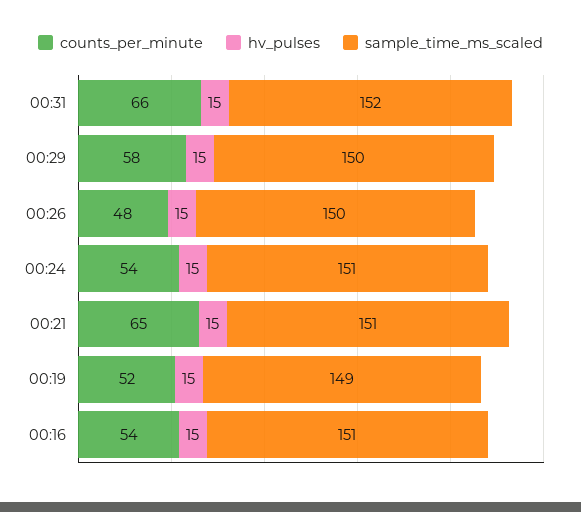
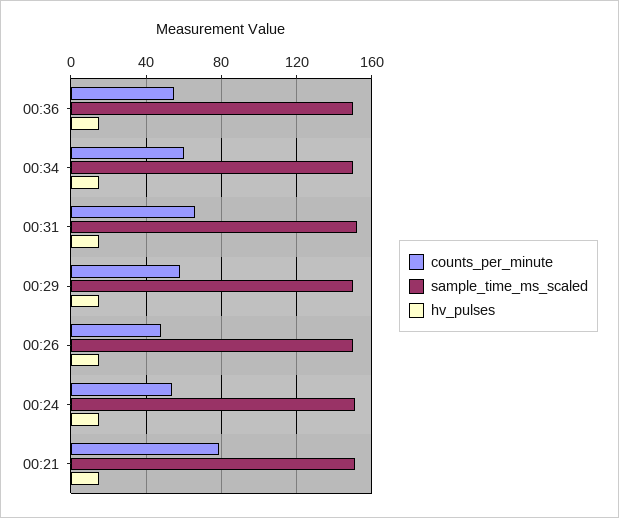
counts_per_minute, 00:21: 65 -> 80
counts_per_minute, 00:19: 52 -> none
hv_pulses, 00:19: 15 -> none
sample_time_ms_scaled, 00:19: 149 -> none
counts_per_minute, 00:16: 54 -> none
hv_pulses, 00:16: 15 -> none
sample_time_ms_scaled, 00:16: 151 -> none
counts_per_minute, 00:36: none -> 55
sample_time_ms_scaled, 00:36: none -> 150
hv_pulses, 00:36: none -> 15
counts_per_minute, 00:34: none -> 60
sample_time_ms_scaled, 00:34: none -> 150
hv_pulses, 00:34: none -> 15

